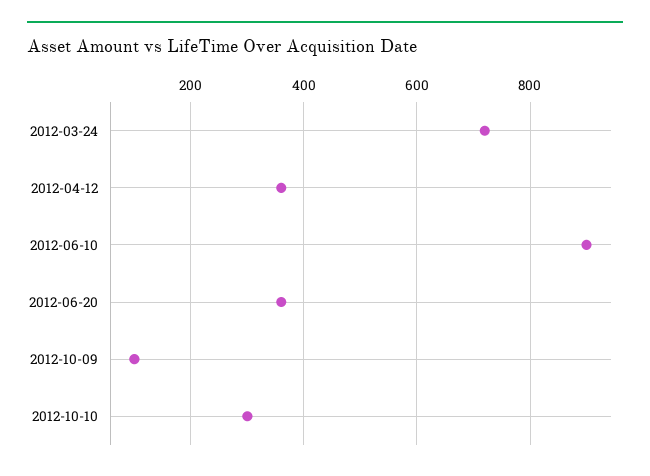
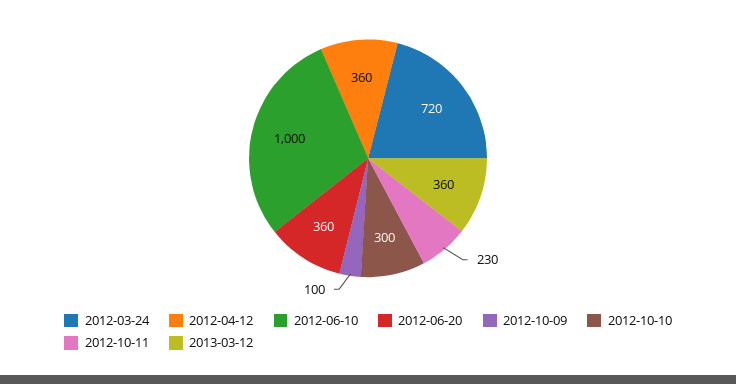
2012-06-10: 900 -> 1000
2012-10-11: none -> 230
2013-03-12: none -> 360

